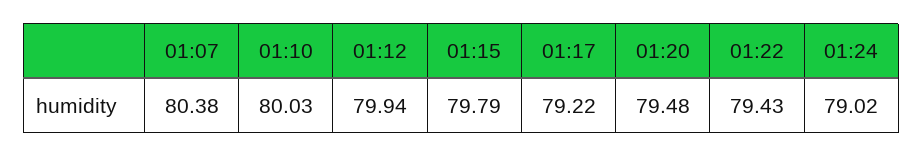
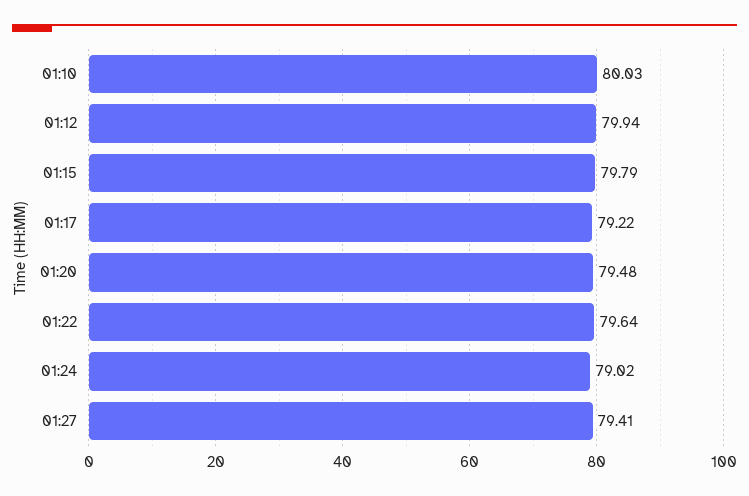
01:07: 80.38 -> none
01:22: 79.43 -> 79.64
01:27: none -> 79.41

